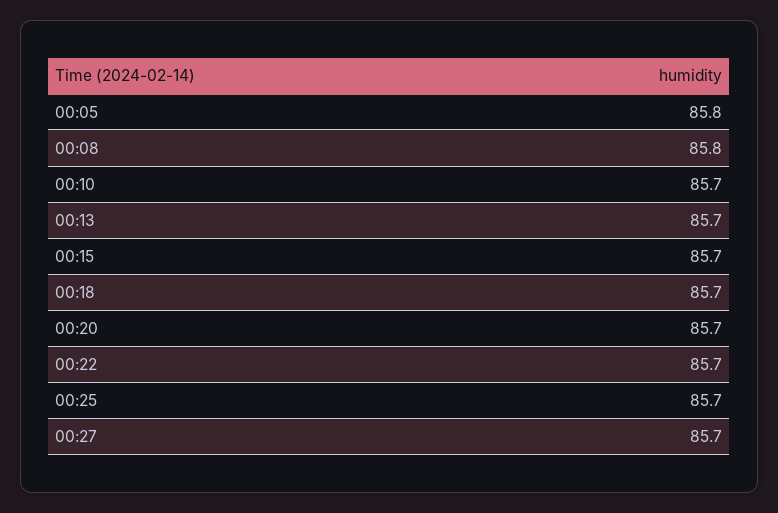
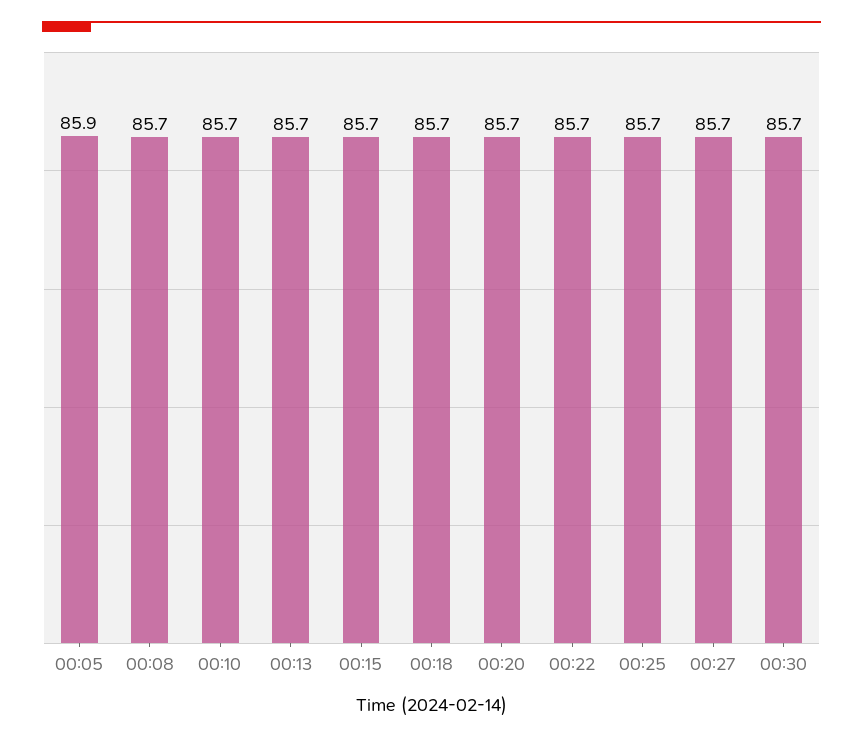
00:05: 85.8 -> 85.9
00:08: 85.8 -> 85.7
00:30: none -> 85.7

